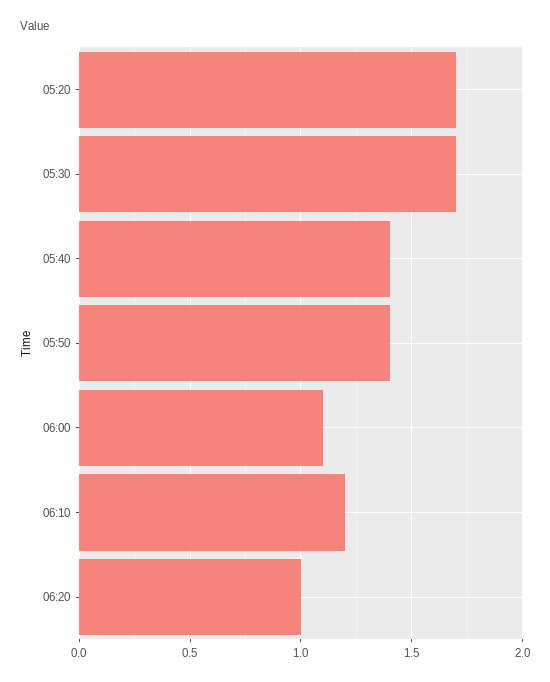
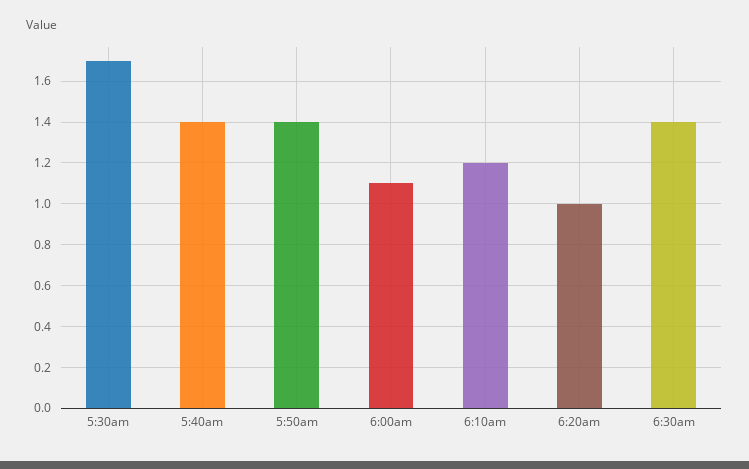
05:20: 1.7 -> none
6:30am: none -> 1.4

